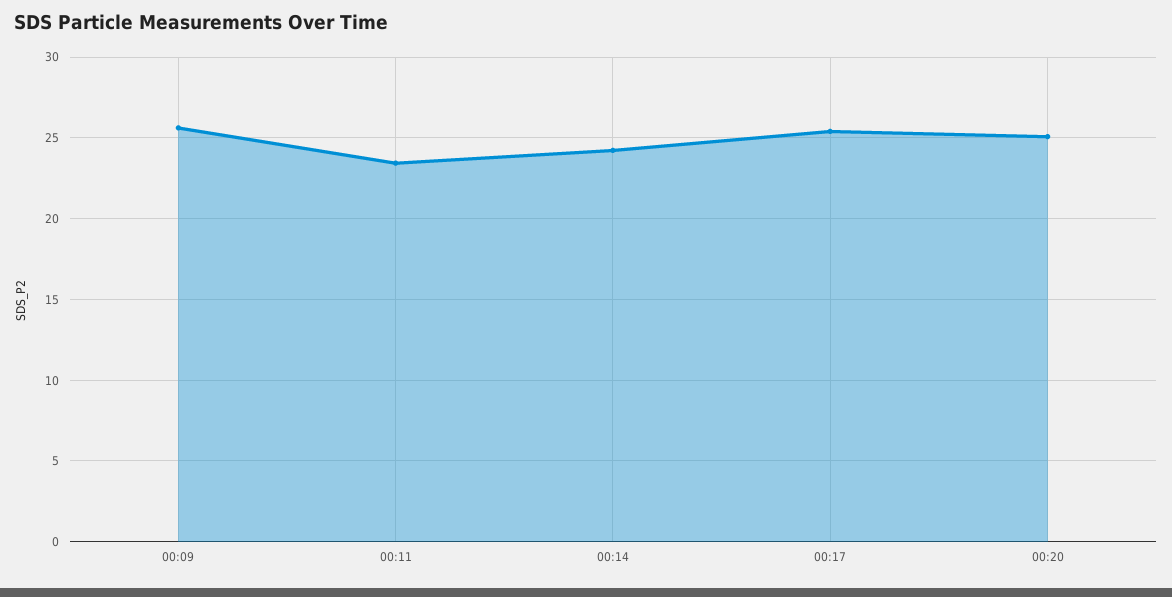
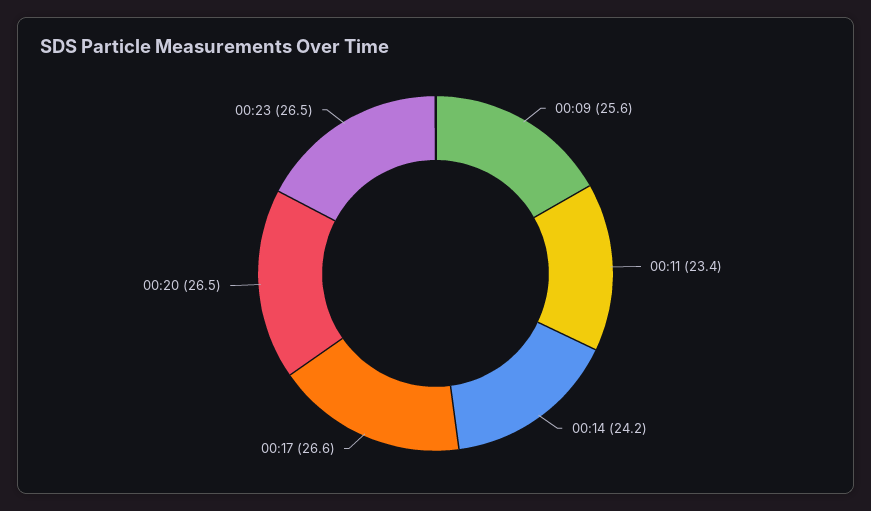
00:17: 25.5 -> 26.6
00:20: 25 -> 26.5
00:23: none -> 26.5

